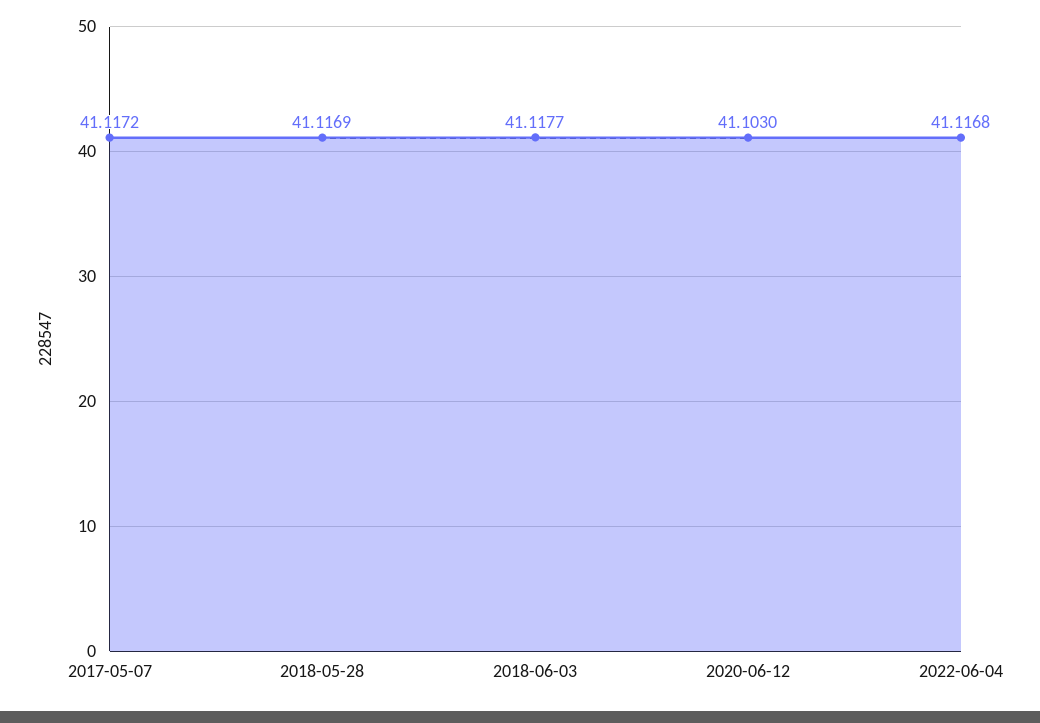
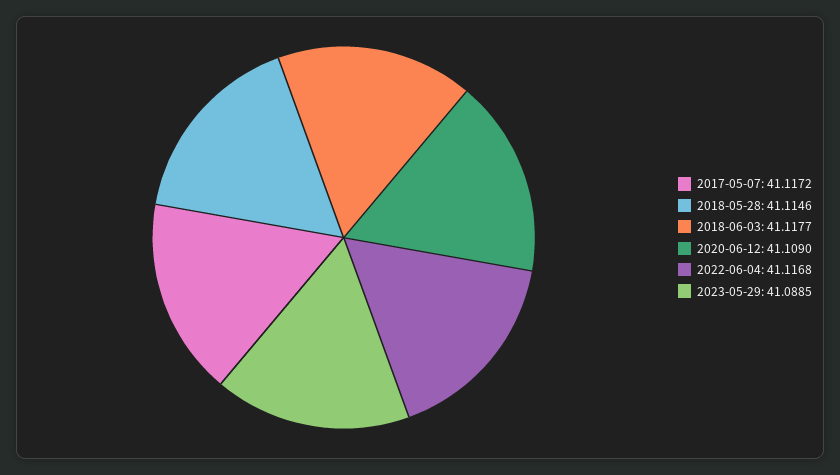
2018-05-28: 41.1169 -> 41.1146
2020-06-12: 41.103 -> 41.109
2023-05-29: none -> 41.0885

